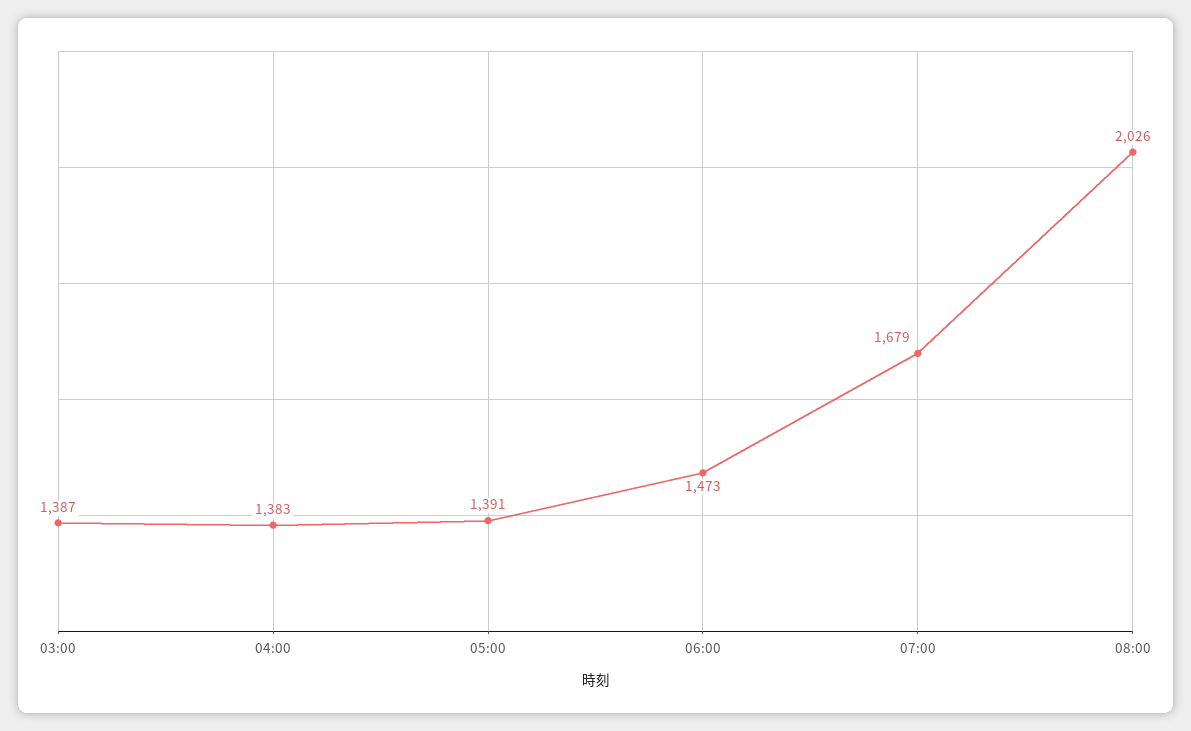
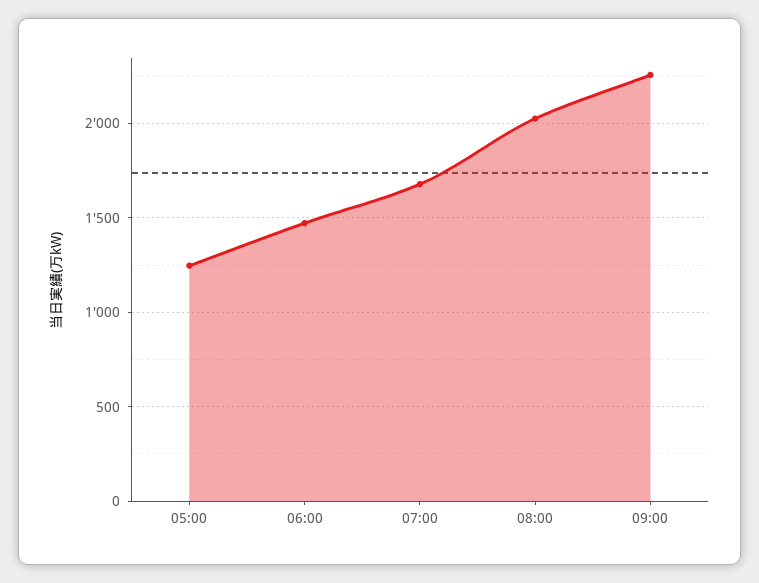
03:00: 1387 -> none
04:00: 1383 -> none
05:00: 1391 -> 1250
09:00: none -> 2250

